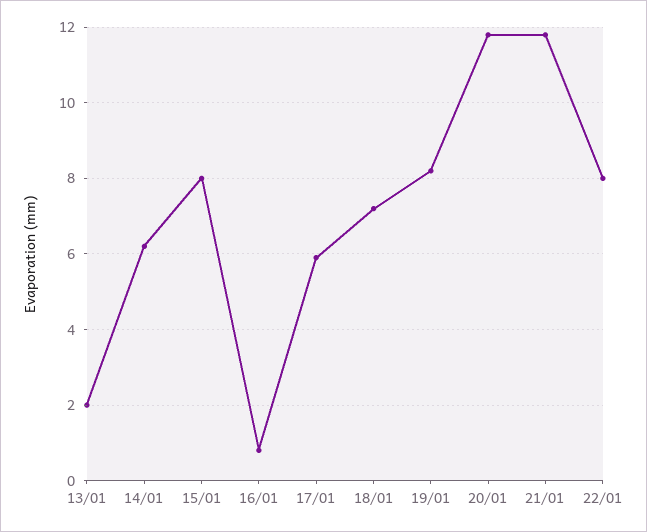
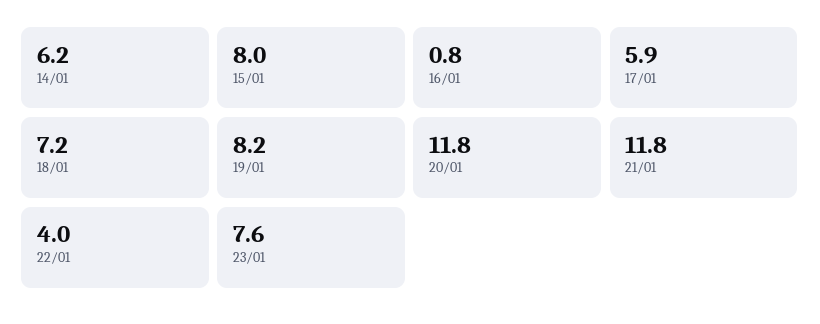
13/01: 2 -> none
22/01: 8 -> 4
23/01: none -> 7.6

